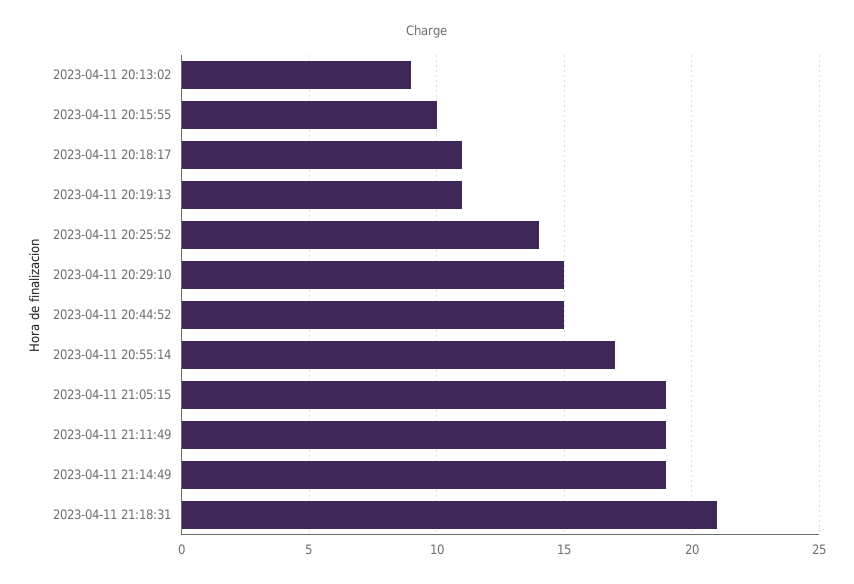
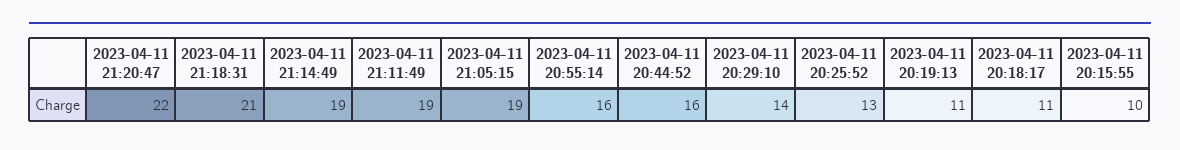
2023-04-11 20:13:02: 9 -> none
2023-04-11 20:25:52: 14 -> 13
2023-04-11 20:29:10: 15 -> 14
2023-04-11 20:44:52: 15 -> 16
2023-04-11 20:55:14: 17 -> 16
2023-04-11 21:20:47: none -> 22

